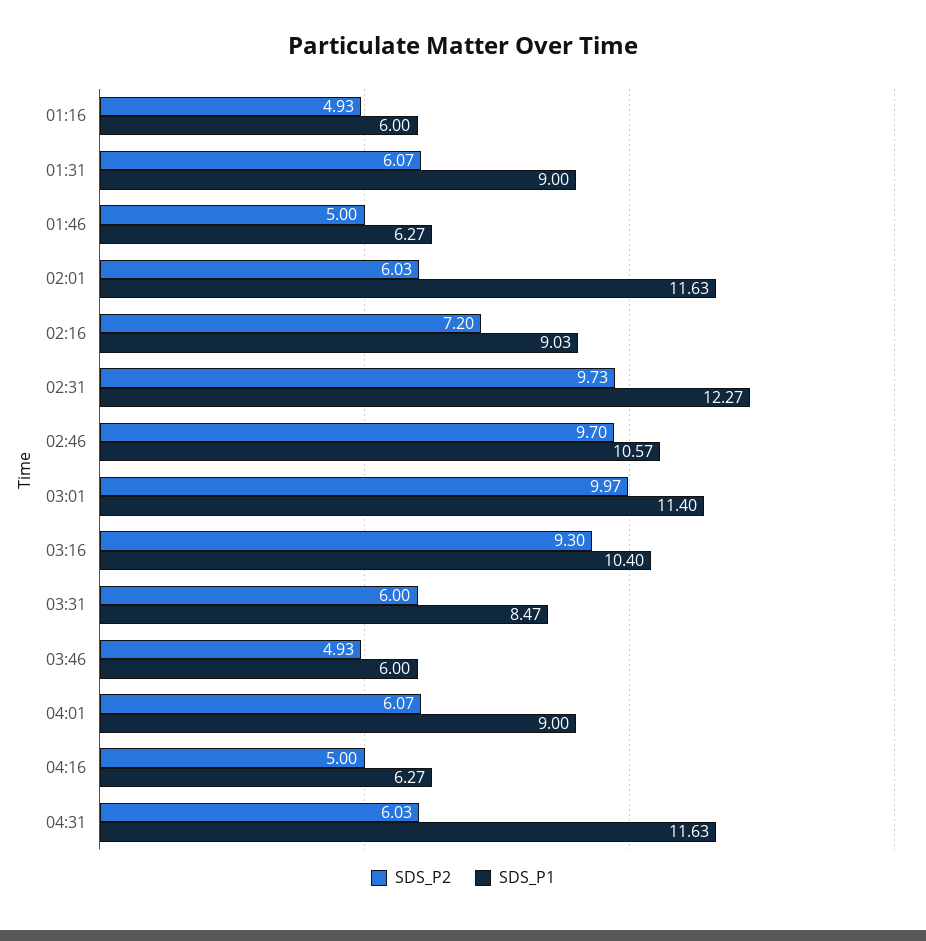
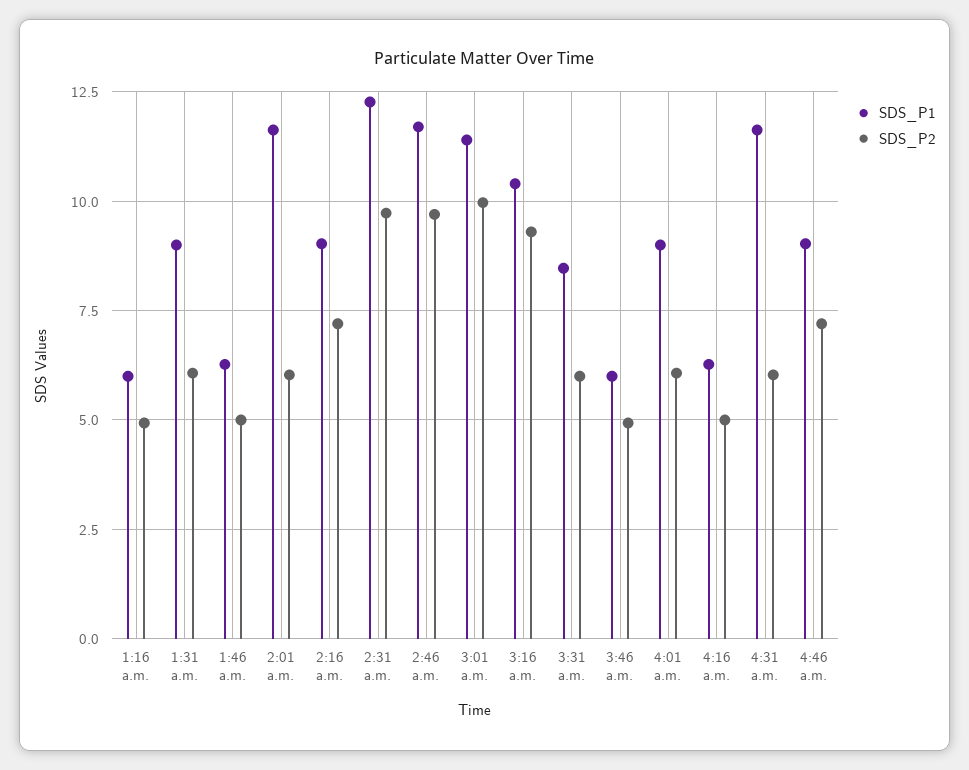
SDS_P1, 02:46: 10.57 -> 11.75
SDS_P1, 4:46 a.m.: none -> 9
SDS_P2, 4:46 a.m.: none -> 7.25

